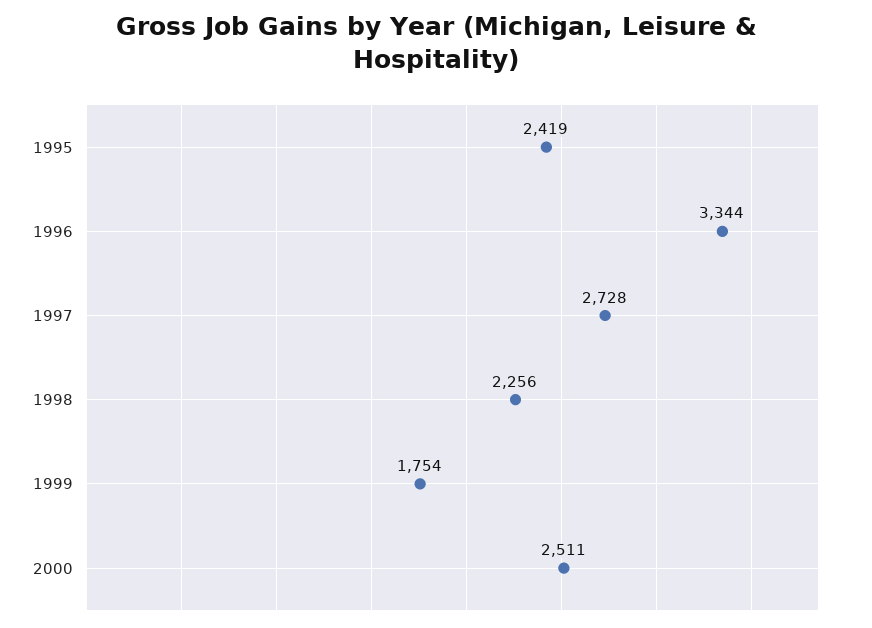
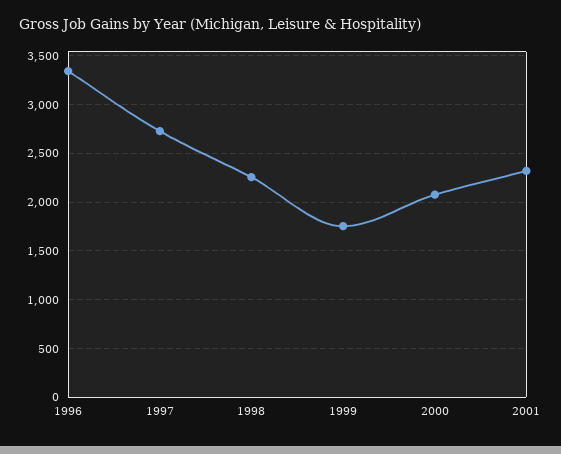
1995: 2419 -> none
2000: 2511 -> 2100
2001: none -> 2300

